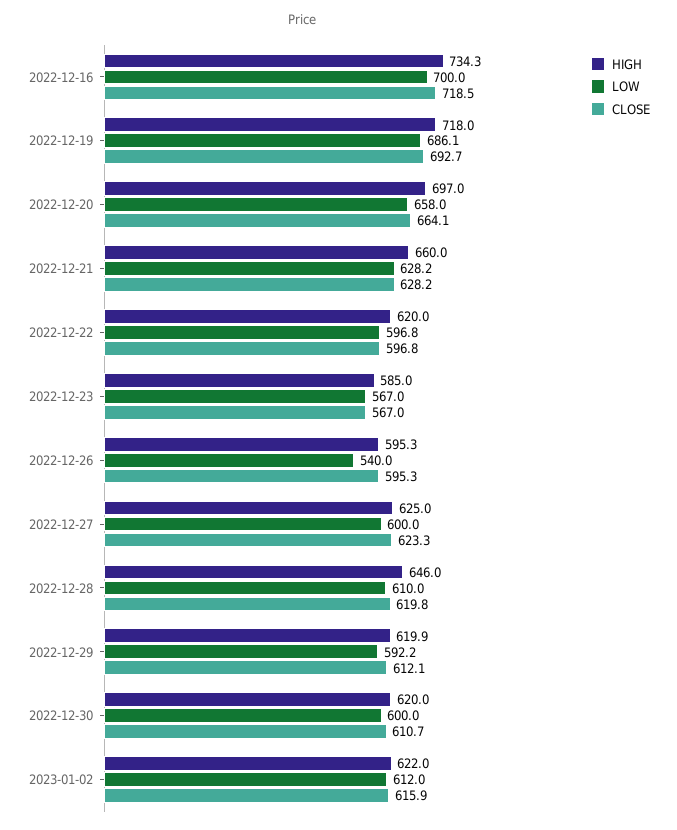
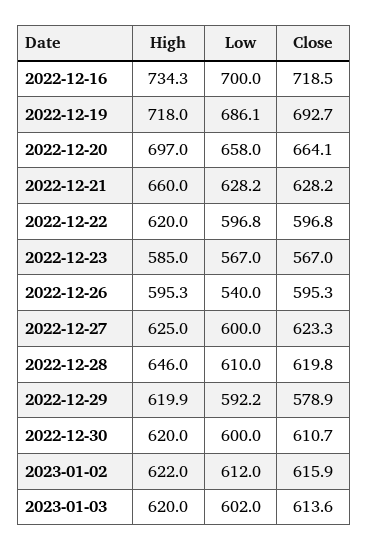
CLOSE, 2022-12-29: 612.1 -> 578.9
HIGH, 2023-01-03: none -> 620
LOW, 2023-01-03: none -> 602
CLOSE, 2023-01-03: none -> 613.6

